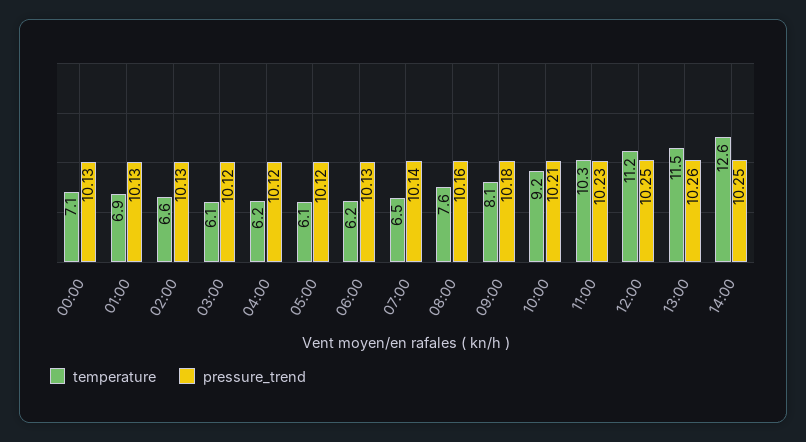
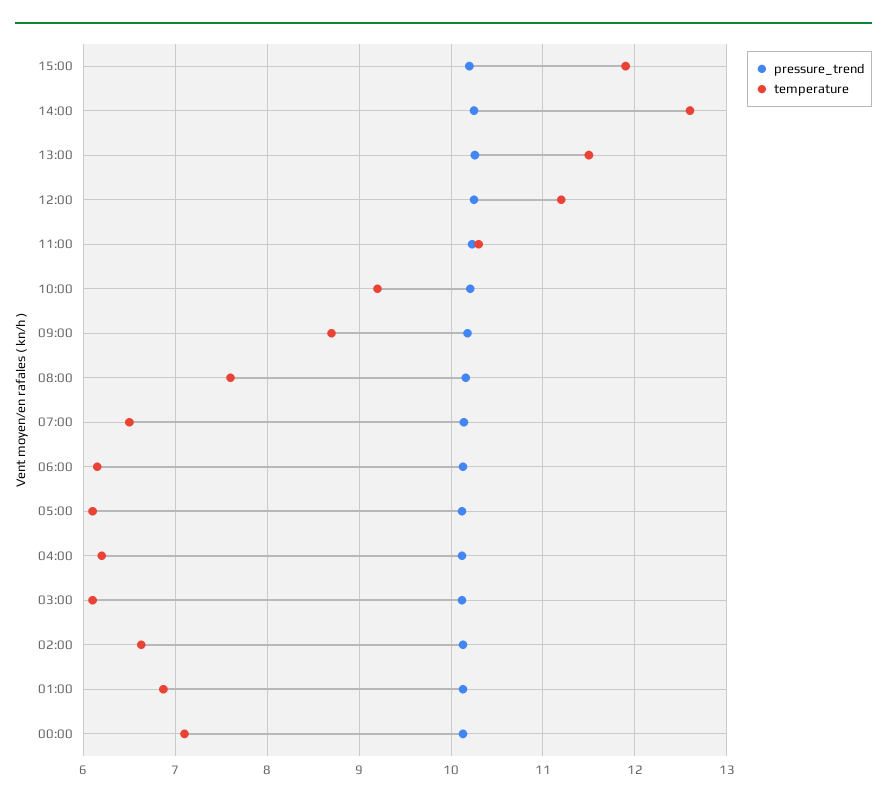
temperature, 09:00: 8.1 -> 8.7
pressure_trend, 15:00: none -> 10.2
temperature, 15:00: none -> 11.9

